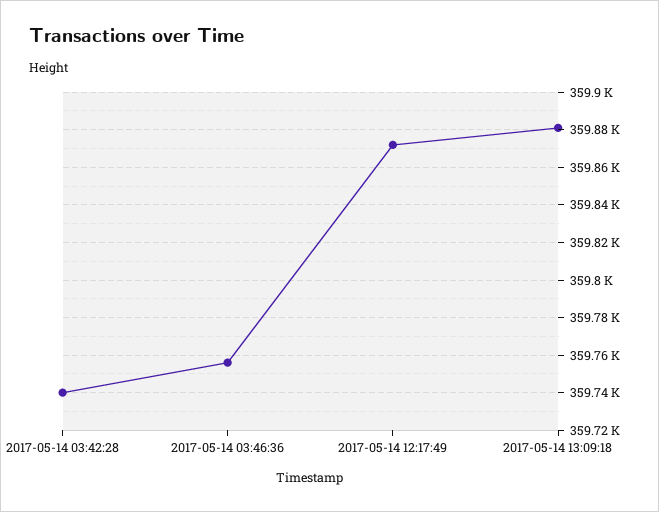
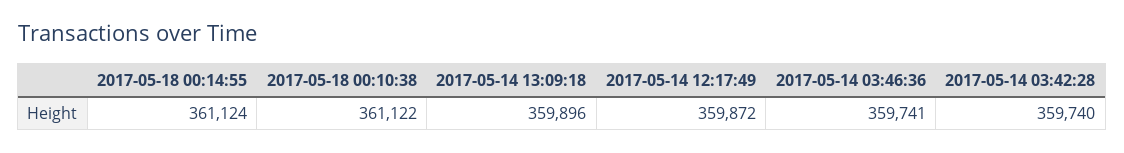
2017-05-14 03:46:36: 359755 -> 359741
2017-05-14 13:09:18: 359880 -> 359896
2017-05-18 00:14:55: none -> 361124
2017-05-18 00:10:38: none -> 361122

